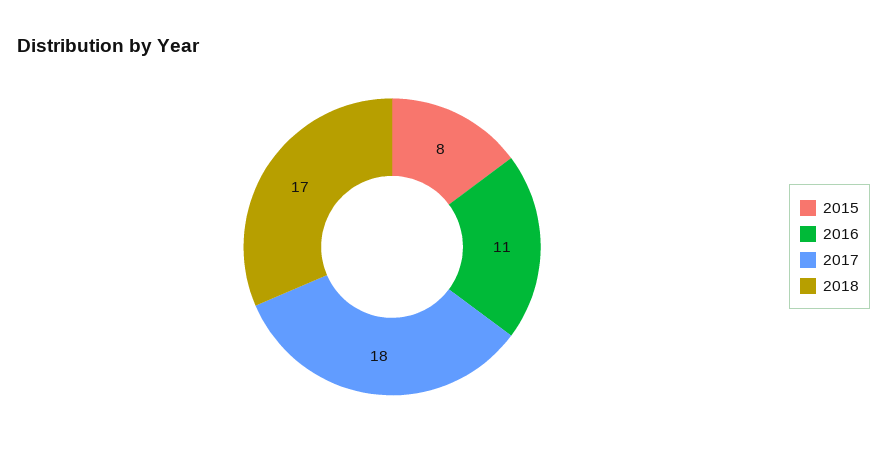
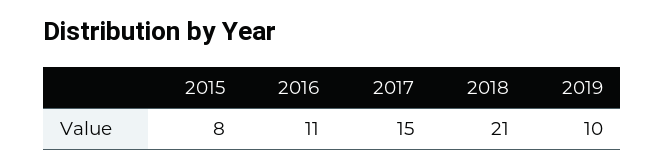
2017: 18 -> 15
2018: 17 -> 21
2019: none -> 10

